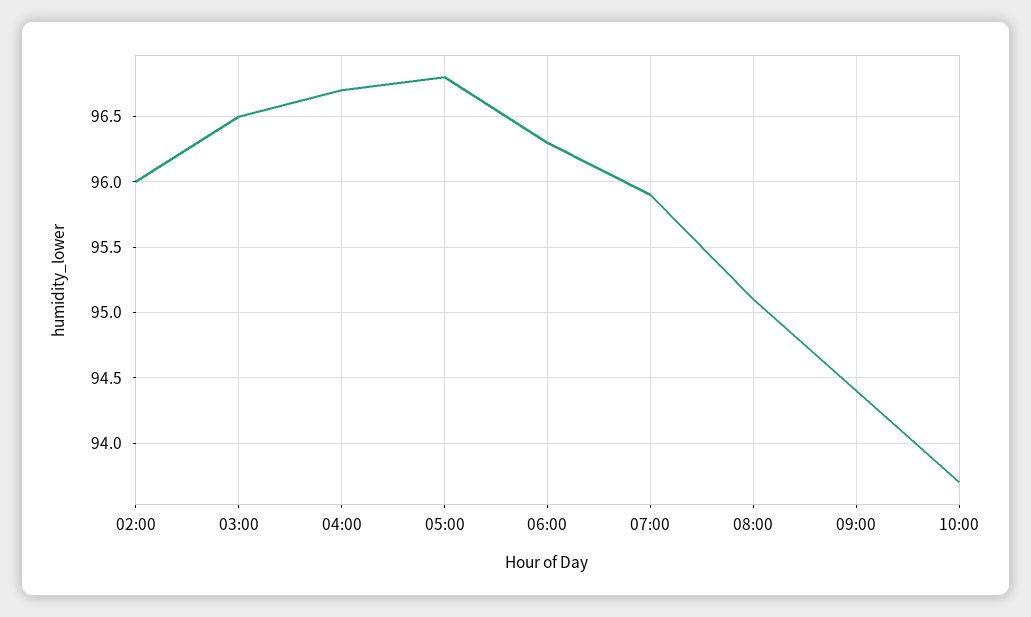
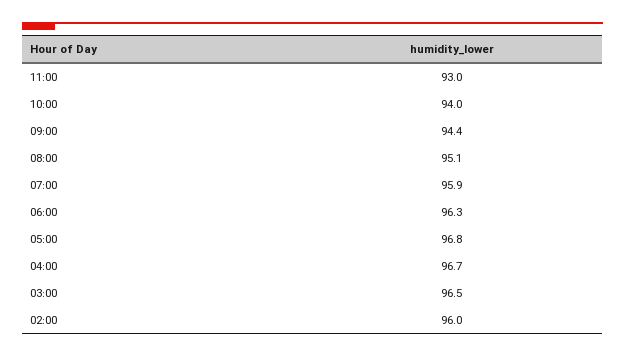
10:00: 93.7 -> 94
11:00: none -> 93

